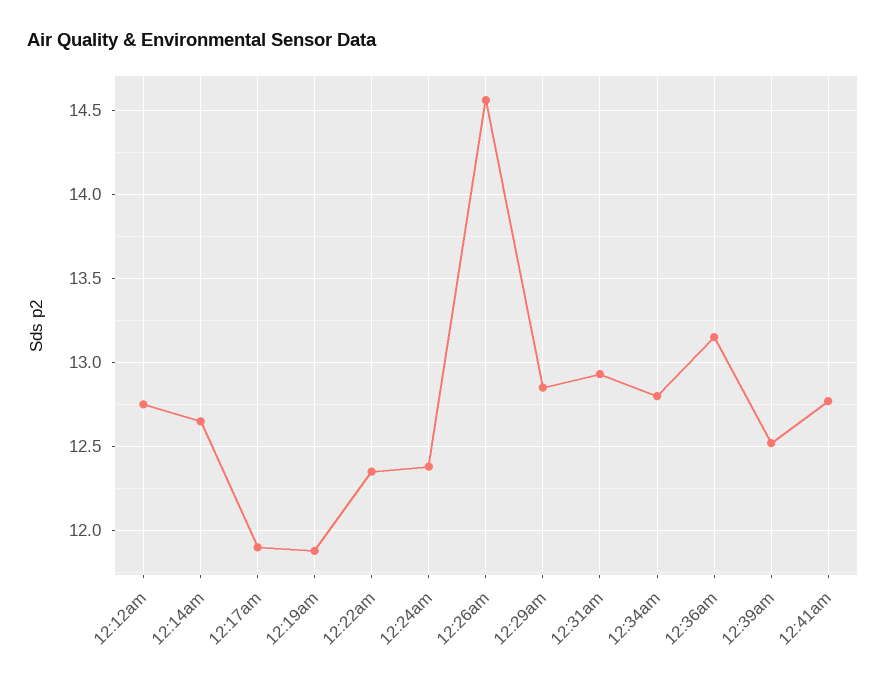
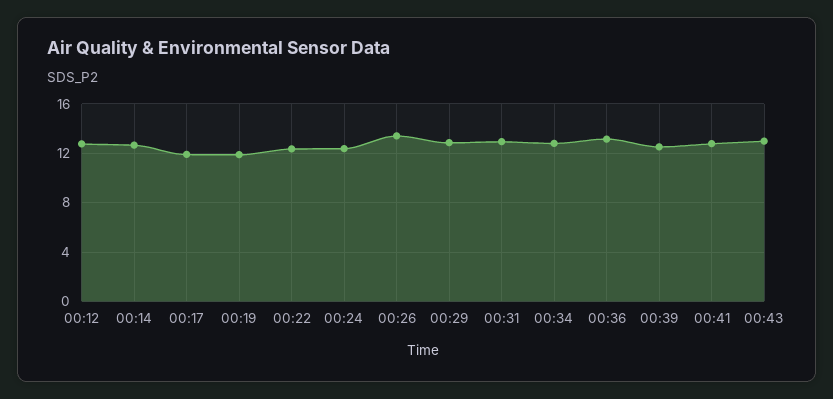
12:26am: 14.55 -> 13.5
00:43: none -> 13

